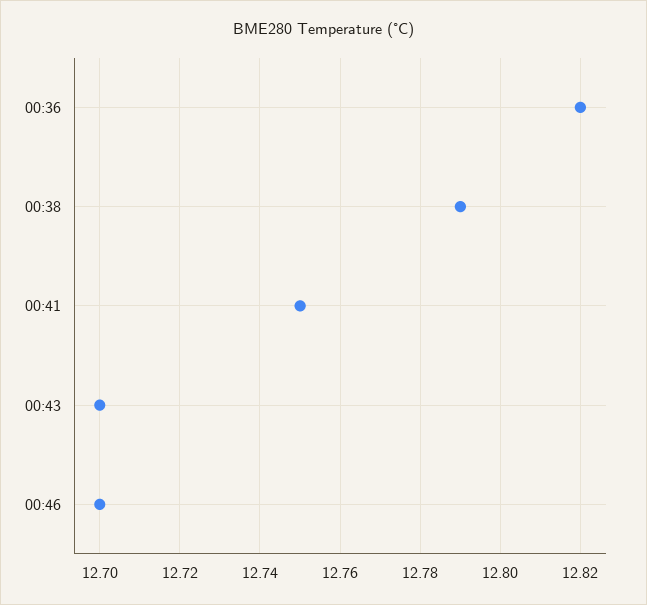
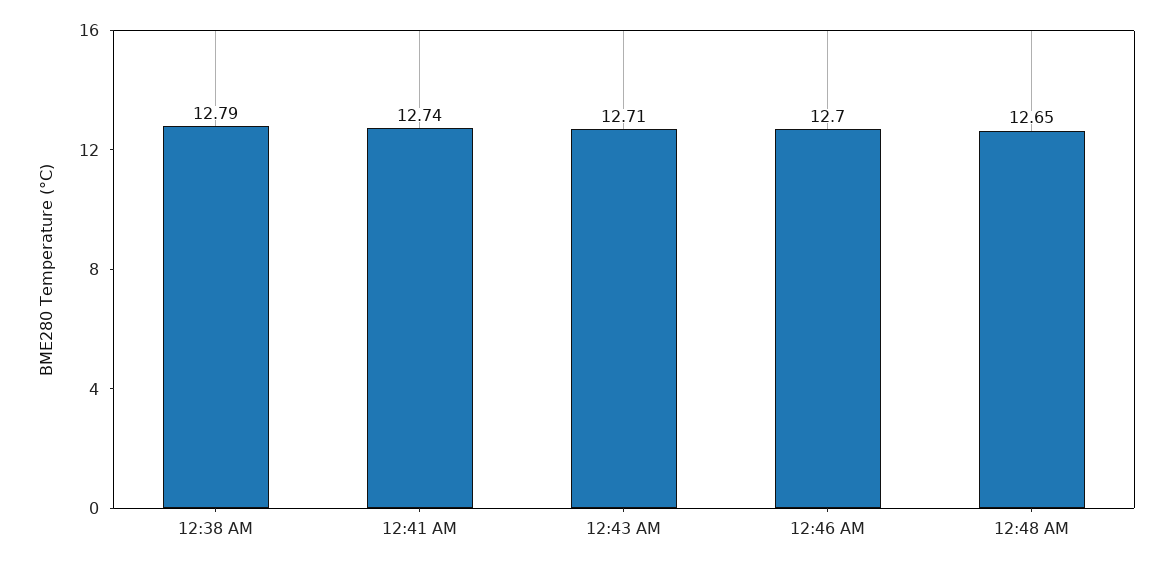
00:36: 12.82 -> none
00:41: 12.75 -> 12.74
00:43: 12.7 -> 12.71
12:48 AM: none -> 12.65

